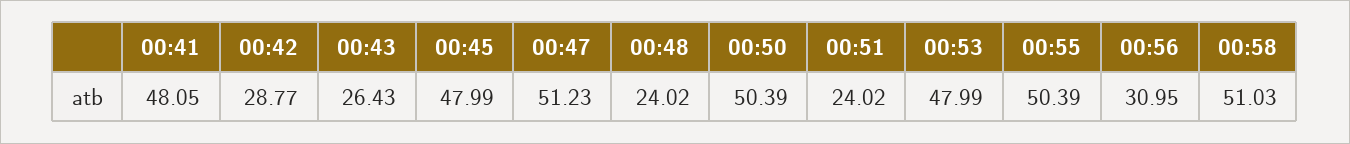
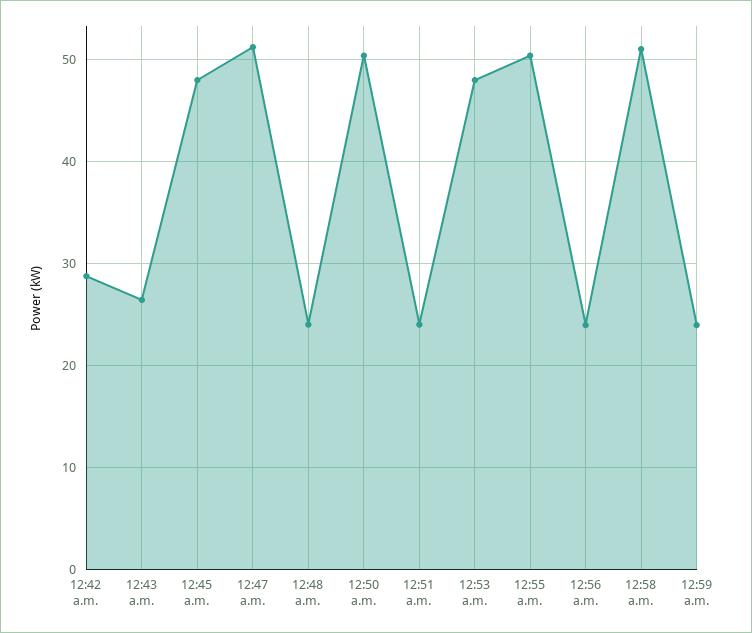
00:41: 48.05 -> none
00:56: 30.95 -> 24
12:59 a.m.: none -> 24

